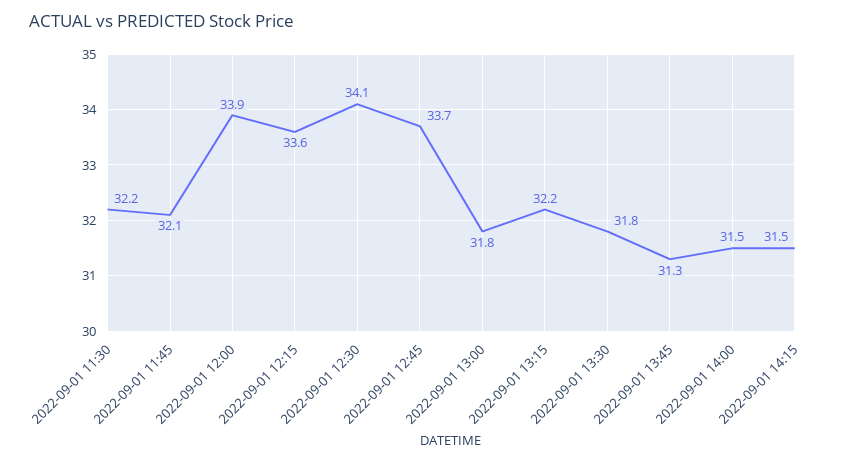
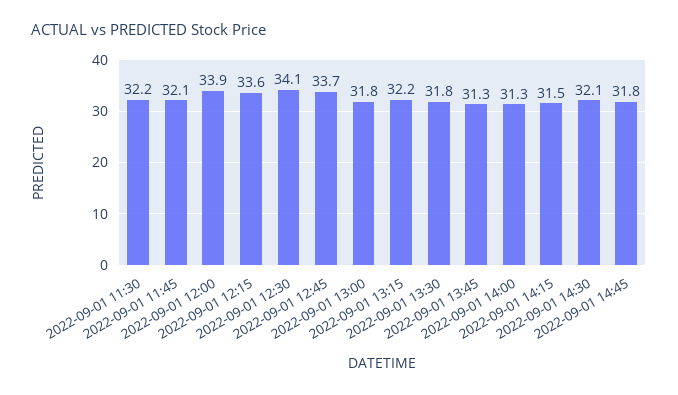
2022-09-01 14:00: 31.5 -> 31.3
2022-09-01 14:30: none -> 32.1
2022-09-01 14:45: none -> 31.8

